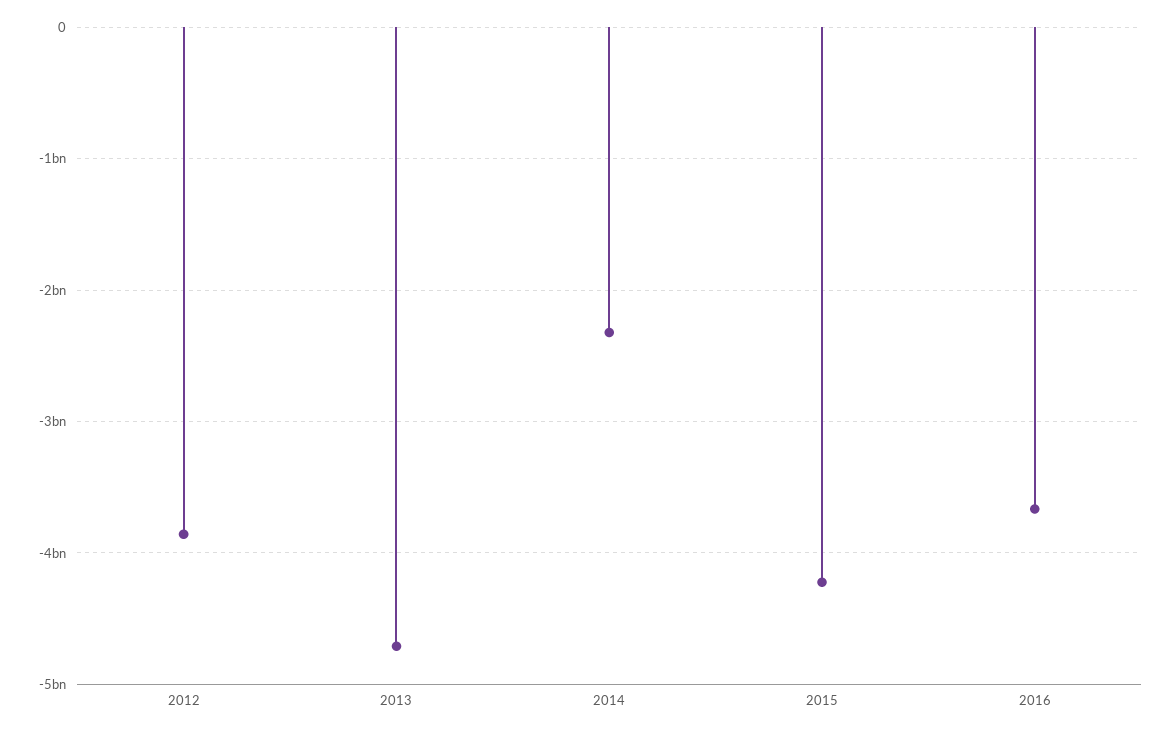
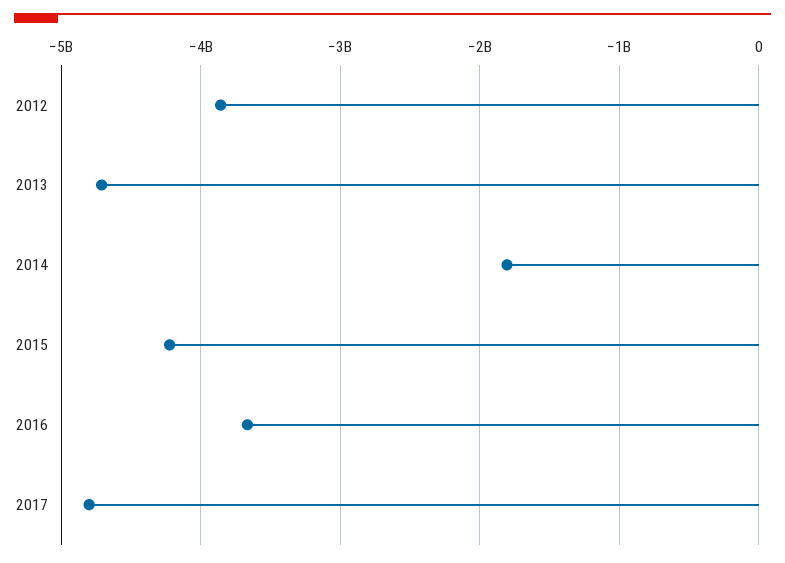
2014: -2300000000 -> -1800000000
2017: none -> -4800000000

